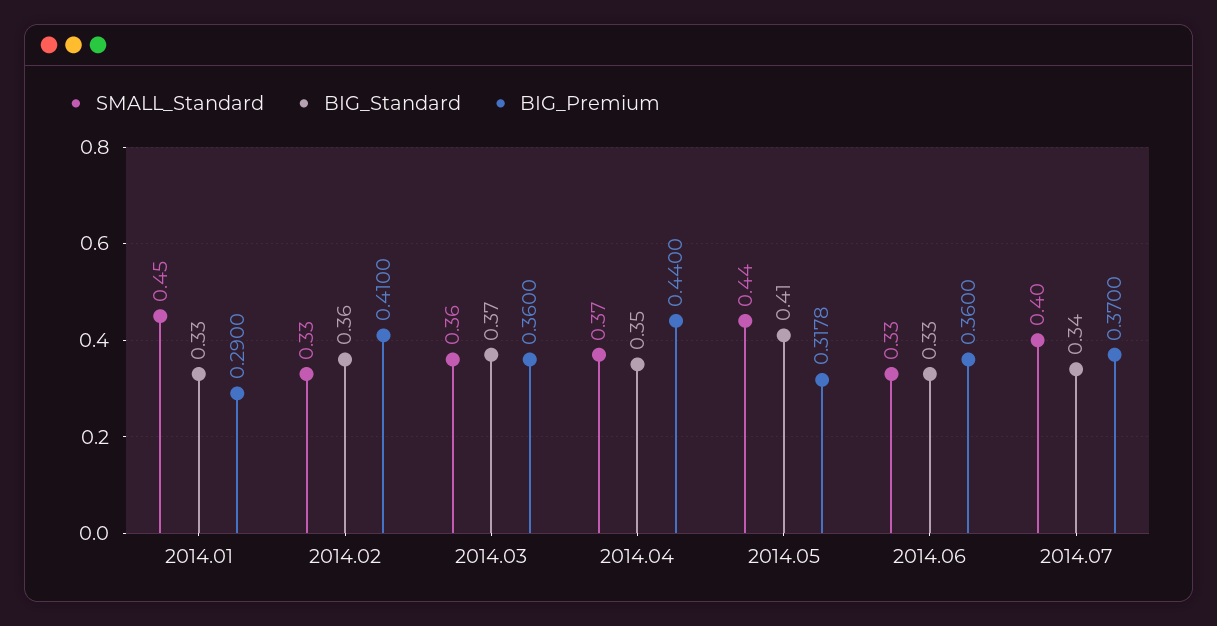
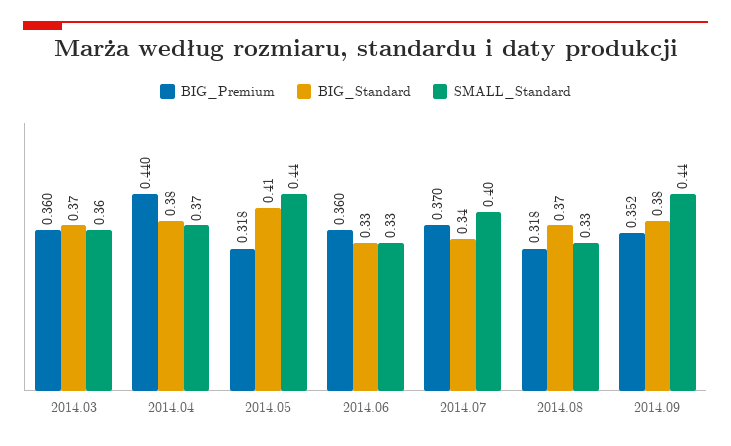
SMALL_Standard, 2014.01: 0.45 -> none
BIG_Standard, 2014.01: 0.33 -> none
BIG_Premium, 2014.01: 0.29 -> none
SMALL_Standard, 2014.02: 0.33 -> none
BIG_Standard, 2014.02: 0.36 -> none
BIG_Premium, 2014.02: 0.41 -> none
BIG_Standard, 2014.04: 0.35 -> 0.38
BIG_Premium, 2014.08: none -> 0.318
BIG_Standard, 2014.08: none -> 0.37
SMALL_Standard, 2014.08: none -> 0.33
BIG_Premium, 2014.09: none -> 0.352
BIG_Standard, 2014.09: none -> 0.38
SMALL_Standard, 2014.09: none -> 0.44

